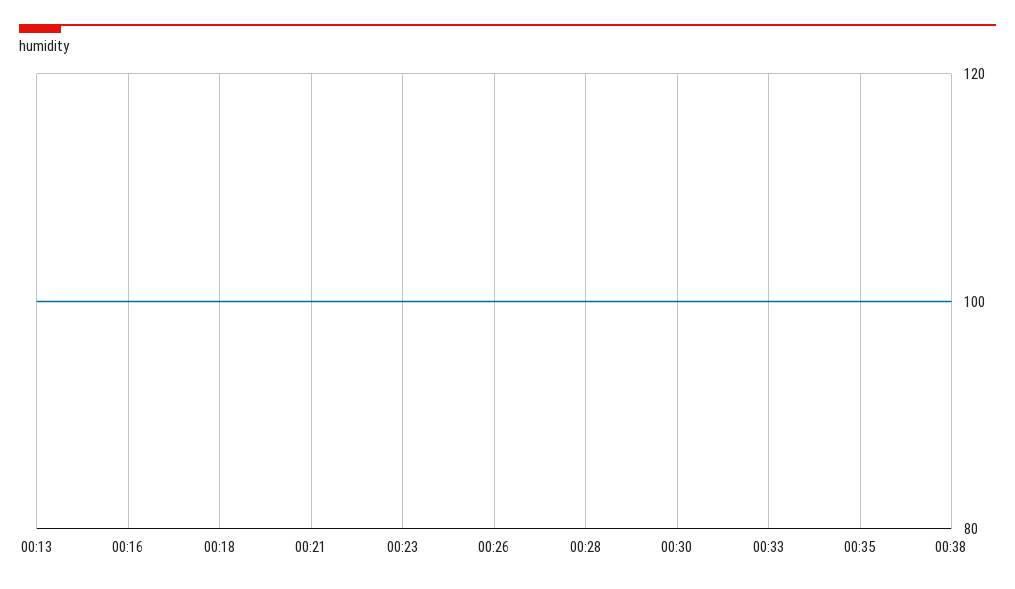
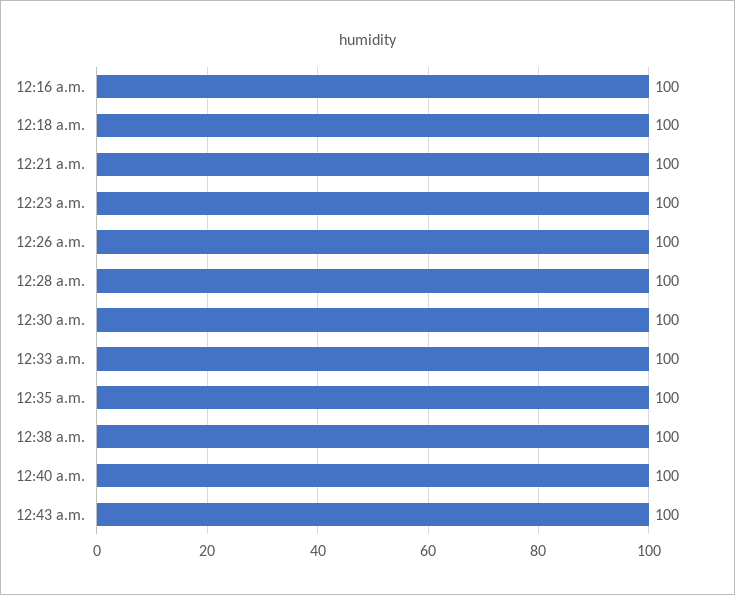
00:13: 100 -> none
12:40 a.m.: none -> 100
12:43 a.m.: none -> 100

